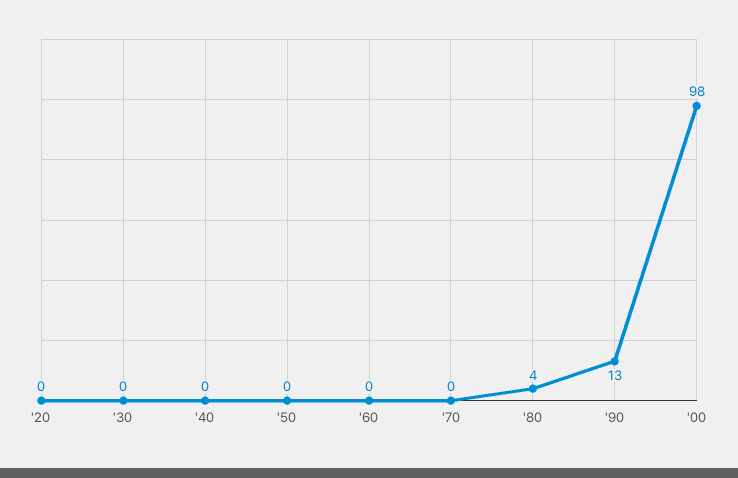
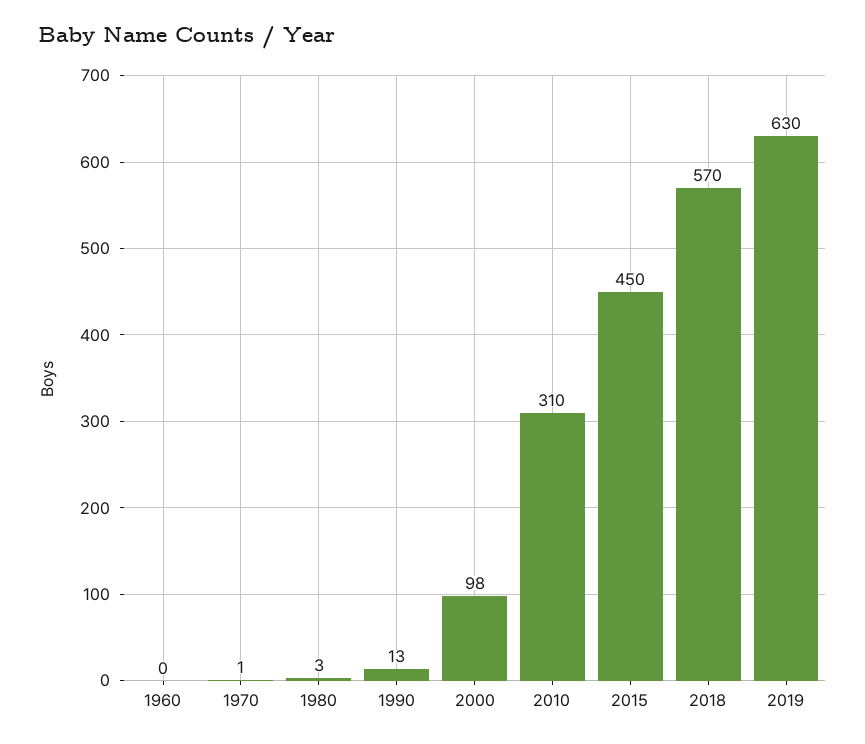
'20: 0 -> none
'30: 0 -> none
'40: 0 -> none
'50: 0 -> none
'70: 0 -> 1
'80: 4 -> 3
2010: none -> 310
2015: none -> 450
2018: none -> 570
2019: none -> 630

